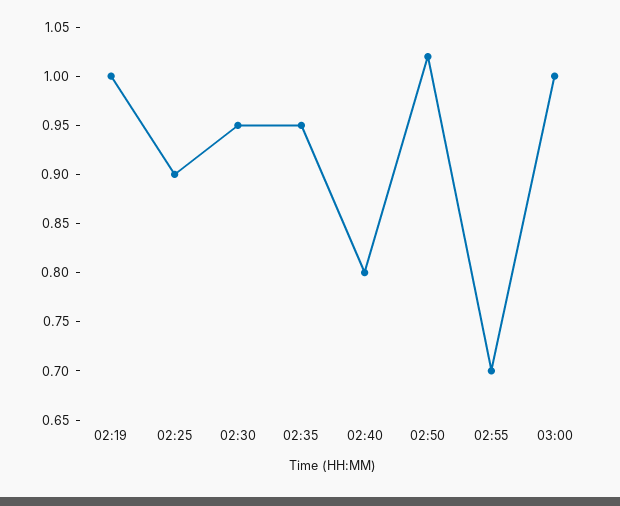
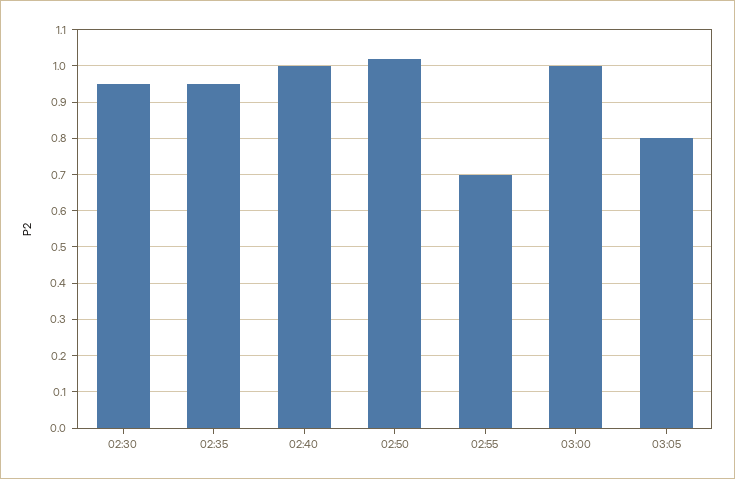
02:19: 1 -> none
02:25: 0.9 -> none
02:40: 0.8 -> 1
03:05: none -> 0.8

